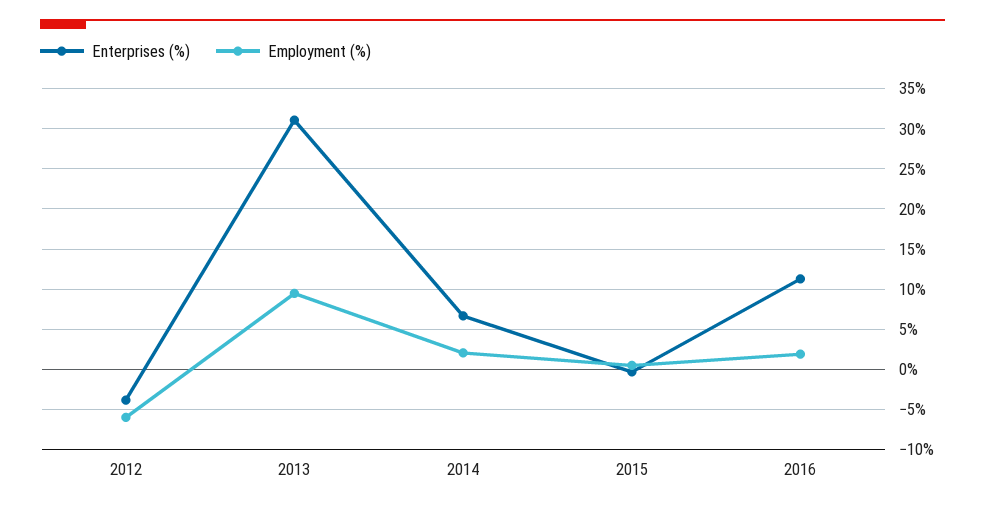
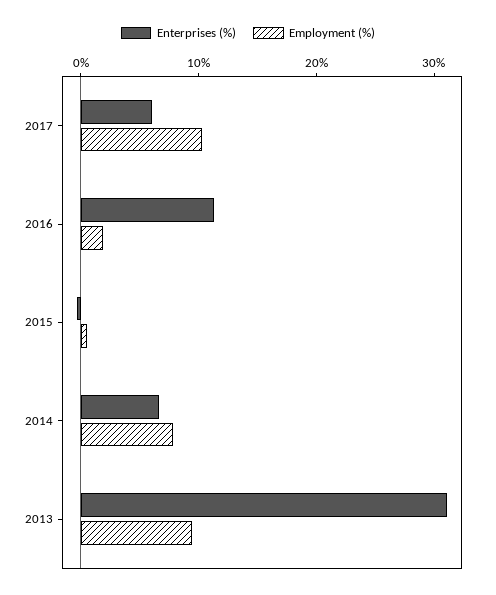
Enterprises (%), 2012: -4 -> none
Employment (%), 2012: -6 -> none
Employment (%), 2014: 2 -> 8
Enterprises (%), 2017: none -> 6
Employment (%), 2017: none -> 10

